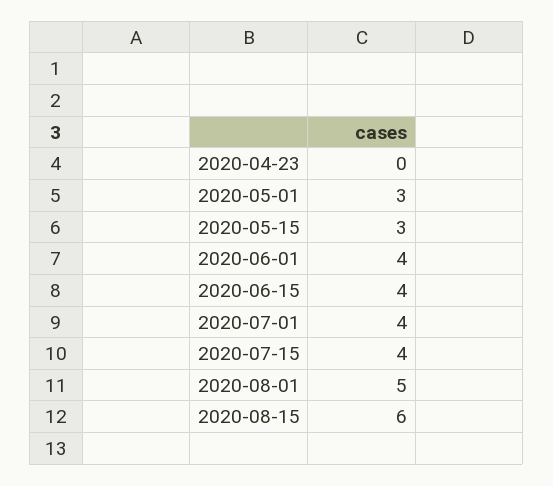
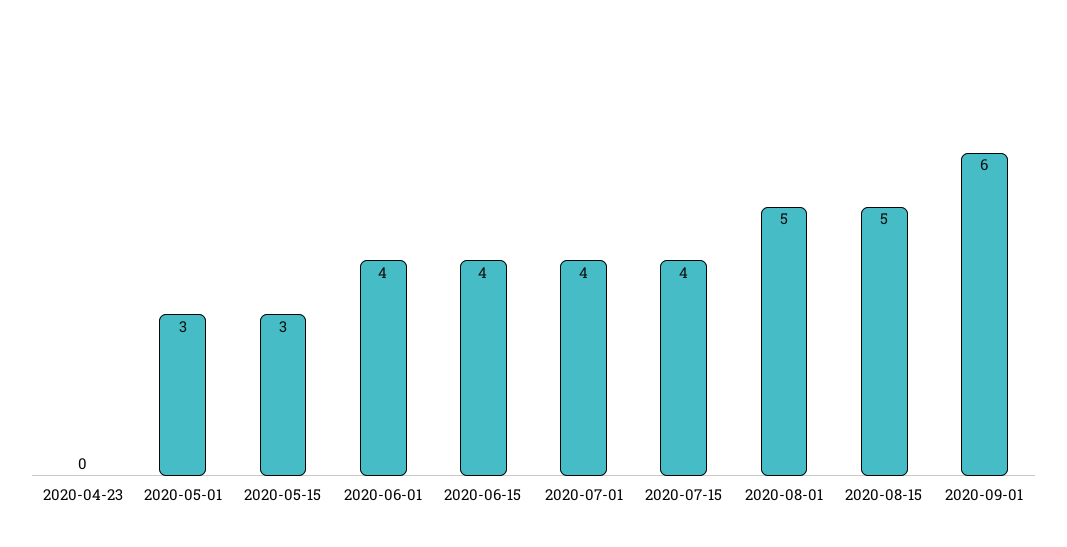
2020-08-15: 6 -> 5
2020-09-01: none -> 6

